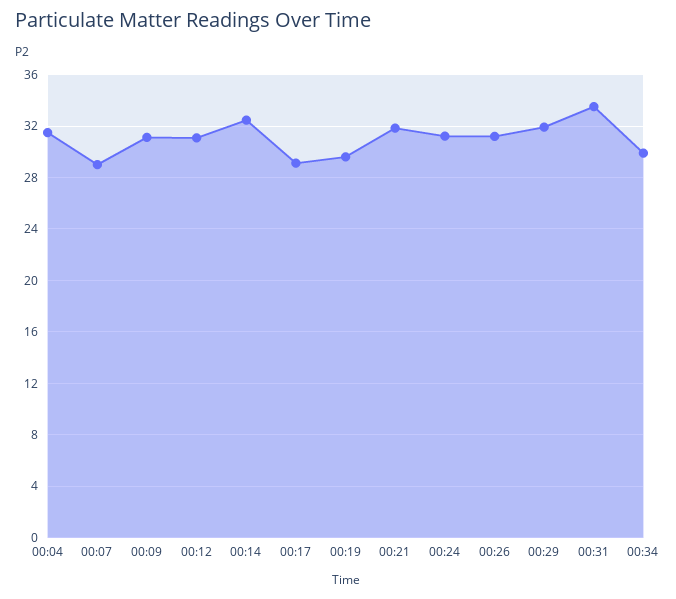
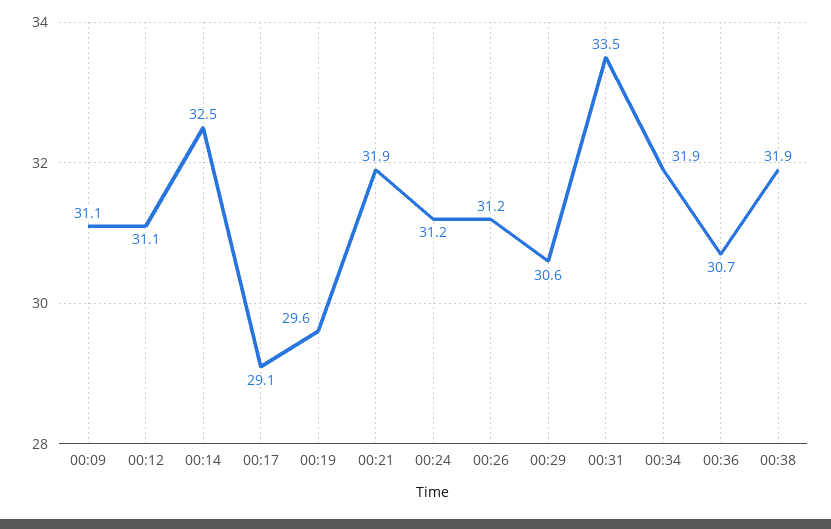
00:04: 31.5 -> none
00:07: 29 -> none
00:29: 32 -> 30.6
00:34: 30 -> 31.9
00:36: none -> 30.7
00:38: none -> 31.9

